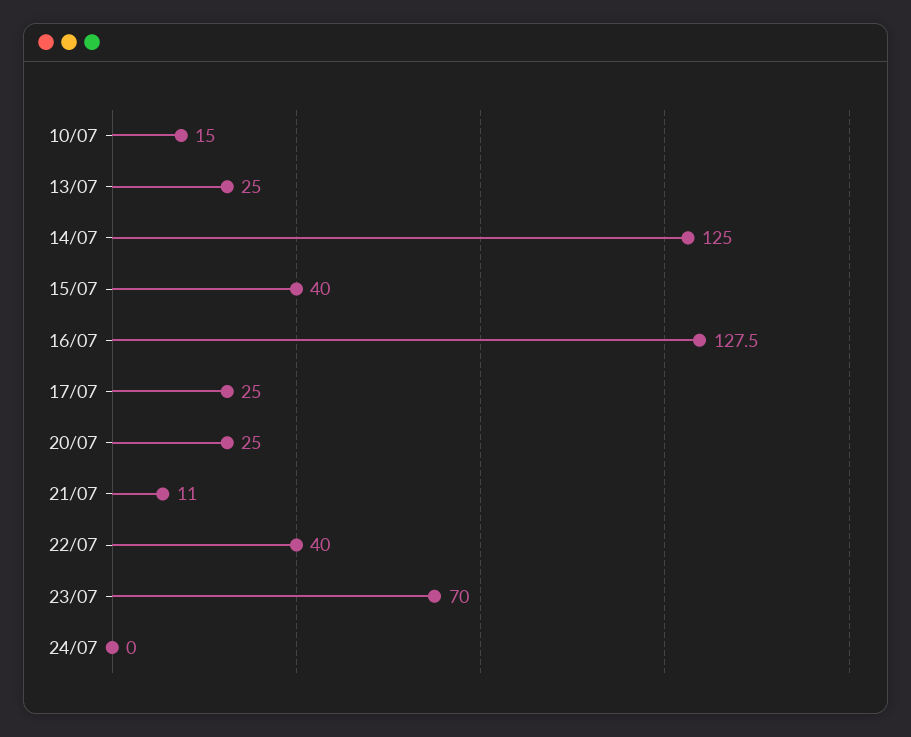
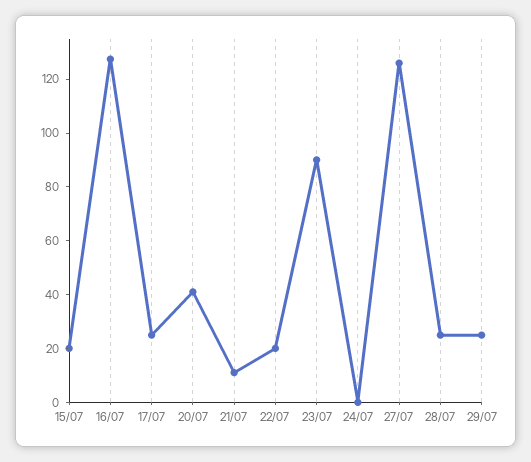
10/07: 15 -> none
13/07: 25 -> none
14/07: 125 -> none
15/07: 40 -> 20
20/07: 25 -> 40
22/07: 40 -> 20
23/07: 70 -> 90
27/07: none -> 125
28/07: none -> 25
29/07: none -> 25

